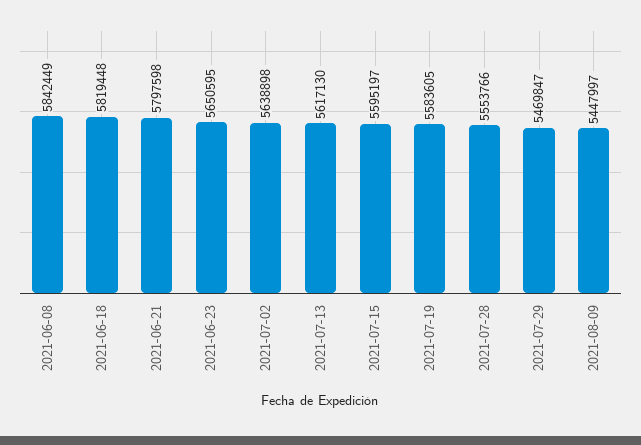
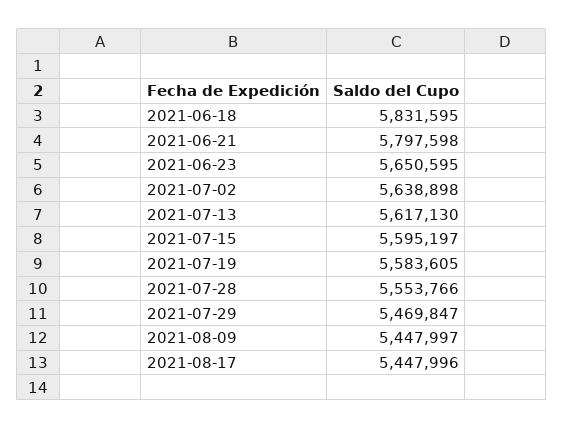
2021-06-08: 5842449 -> none
2021-06-18: 5819448 -> 5831595
2021-08-17: none -> 5447996

